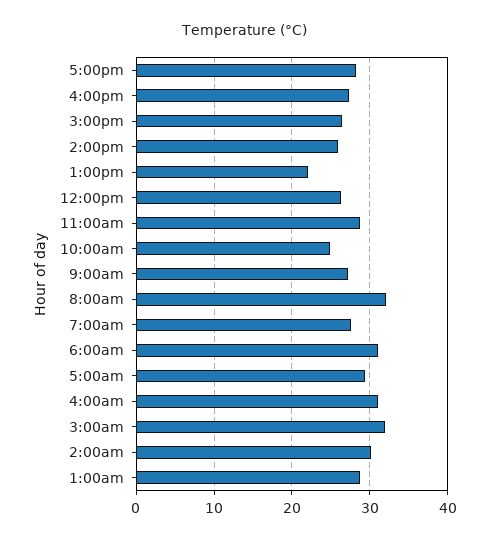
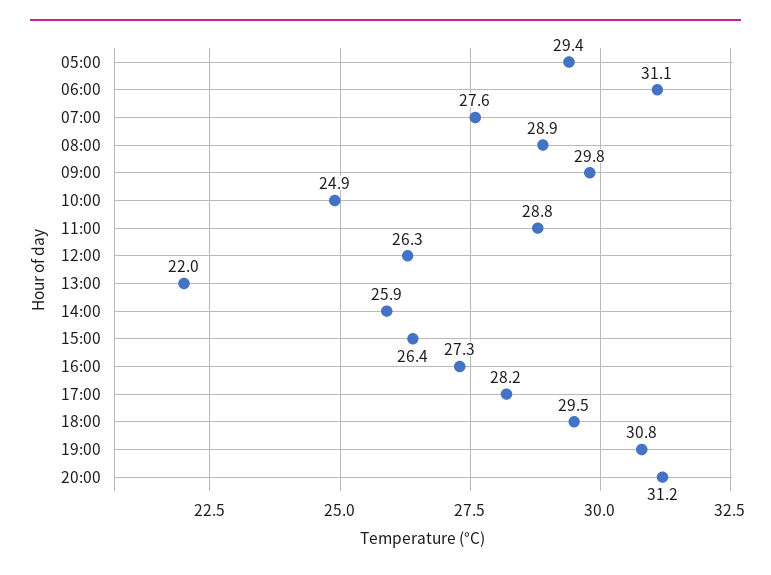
9:00am: 27 -> 29.8
8:00am: 32 -> 28.9
4:00am: 31 -> none
3:00am: 32 -> none
2:00am: 30 -> none
1:00am: 29 -> none
18:00: none -> 29.5
19:00: none -> 30.8
20:00: none -> 31.2

